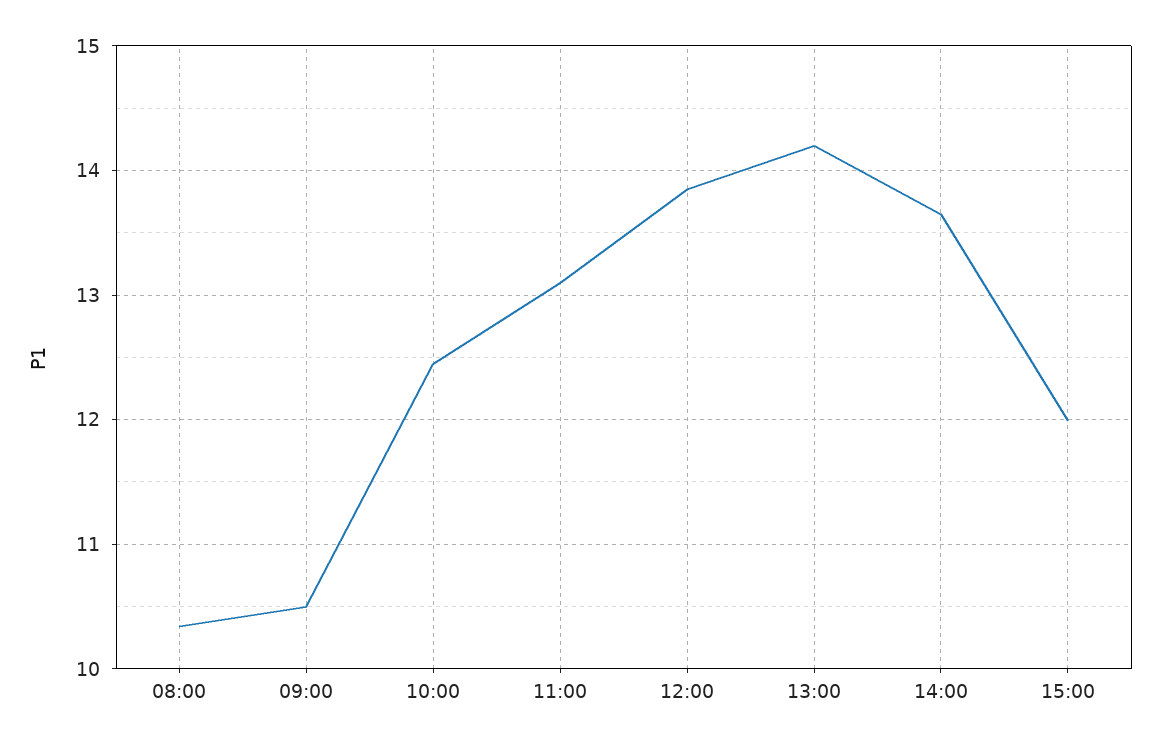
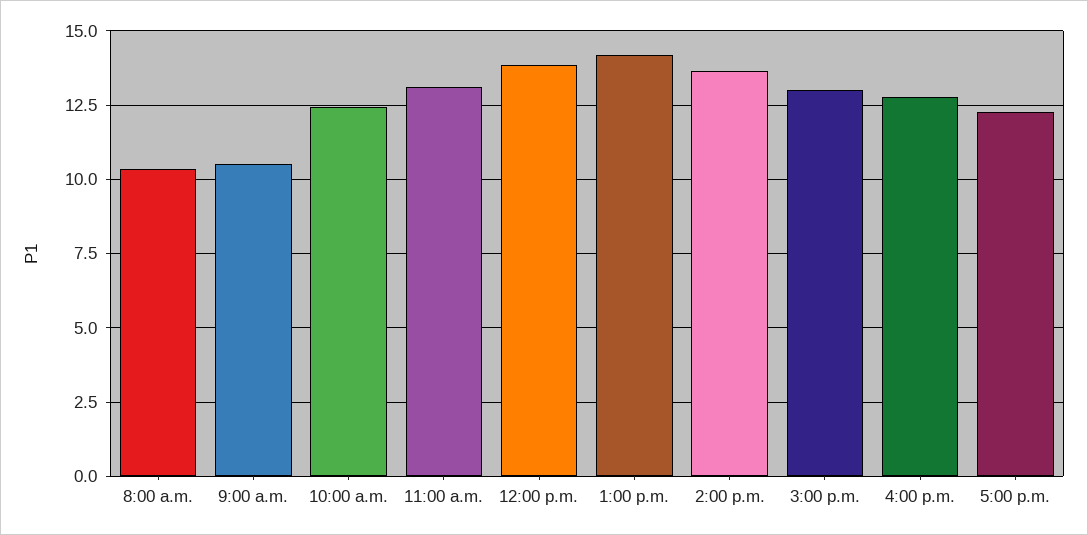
15:00: 12 -> 13
4:00 p.m.: none -> 12.75
5:00 p.m.: none -> 12.25

